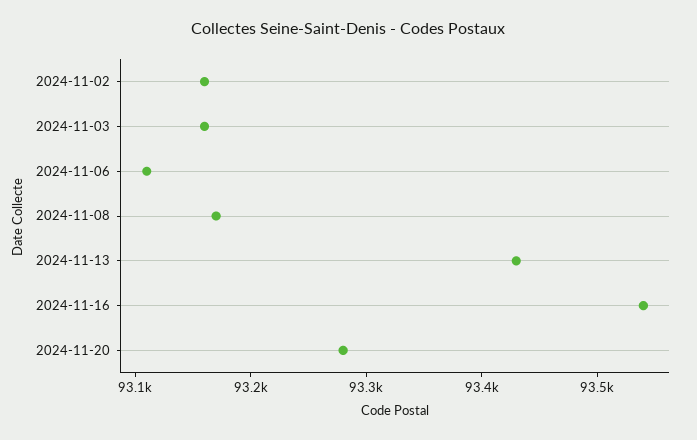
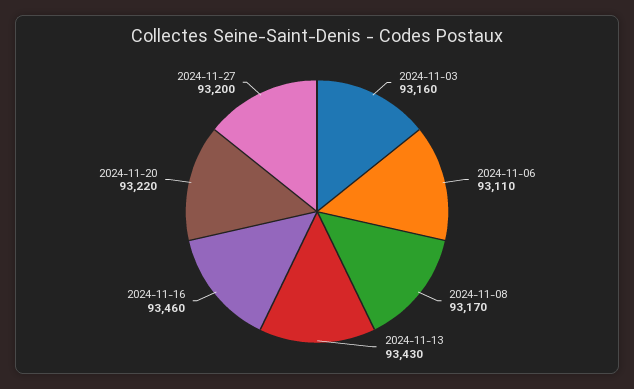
2024-11-02: 93160 -> none
2024-11-16: 93540 -> 93460
2024-11-20: 93280 -> 93220
2024-11-27: none -> 93200

